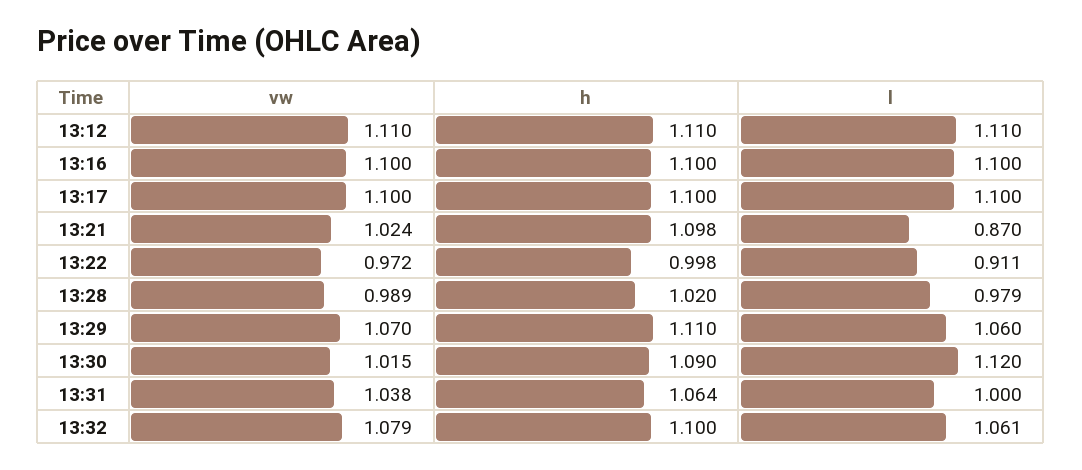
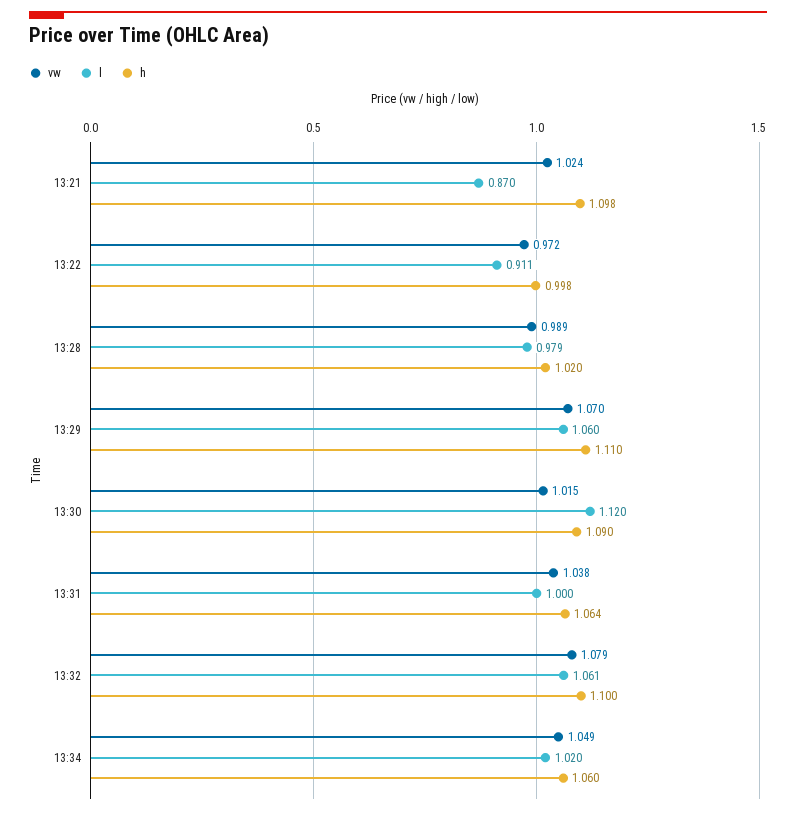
vw, 13:12: 1.11 -> none
h, 13:12: 1.11 -> none
l, 13:12: 1.11 -> none
vw, 13:16: 1.1 -> none
h, 13:16: 1.1 -> none
l, 13:16: 1.1 -> none
vw, 13:17: 1.1 -> none
h, 13:17: 1.1 -> none
l, 13:17: 1.1 -> none
vw, 13:34: none -> 1.049
l, 13:34: none -> 1.02
h, 13:34: none -> 1.06

